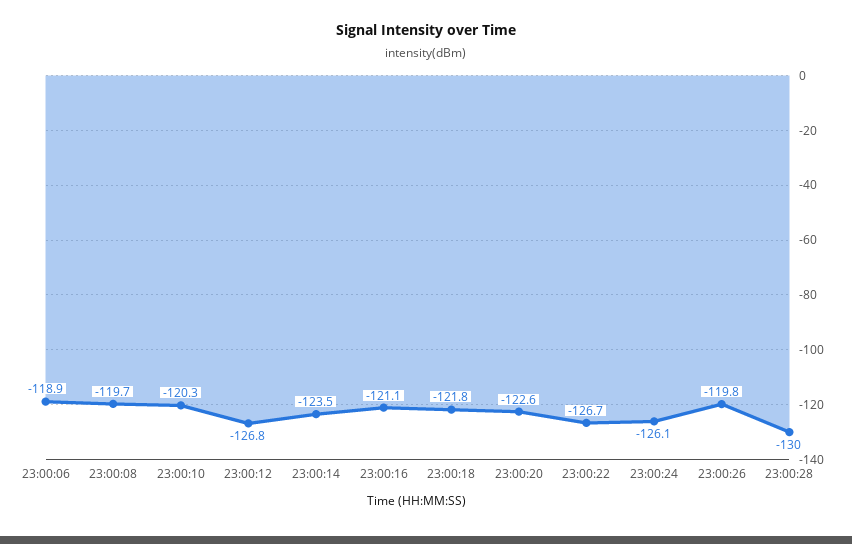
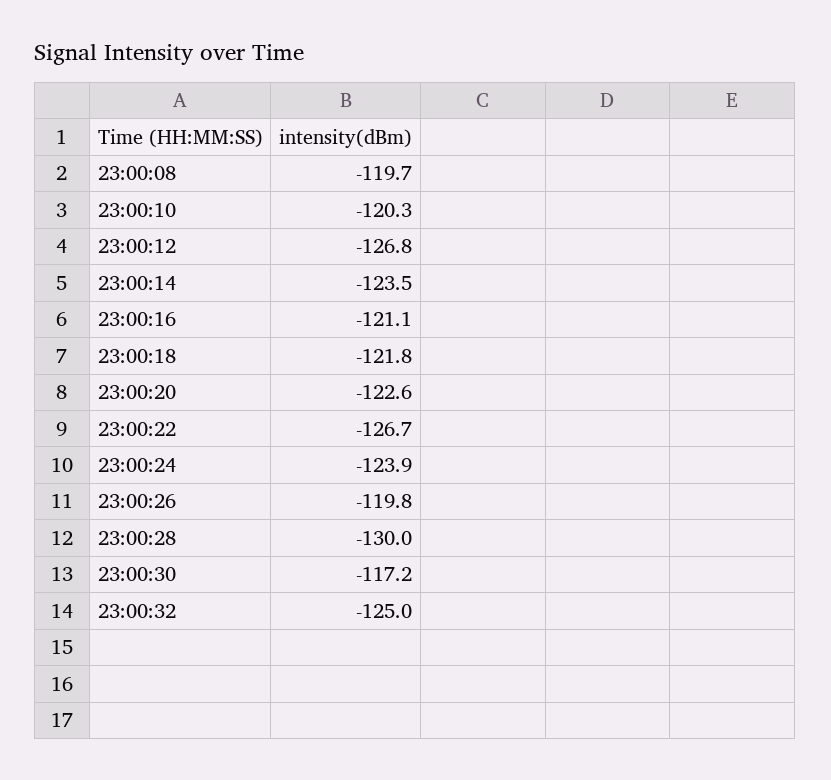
23:00:06: -118.9 -> none
23:00:24: -126.1 -> -123.9
23:00:30: none -> -117.2
23:00:32: none -> -125

